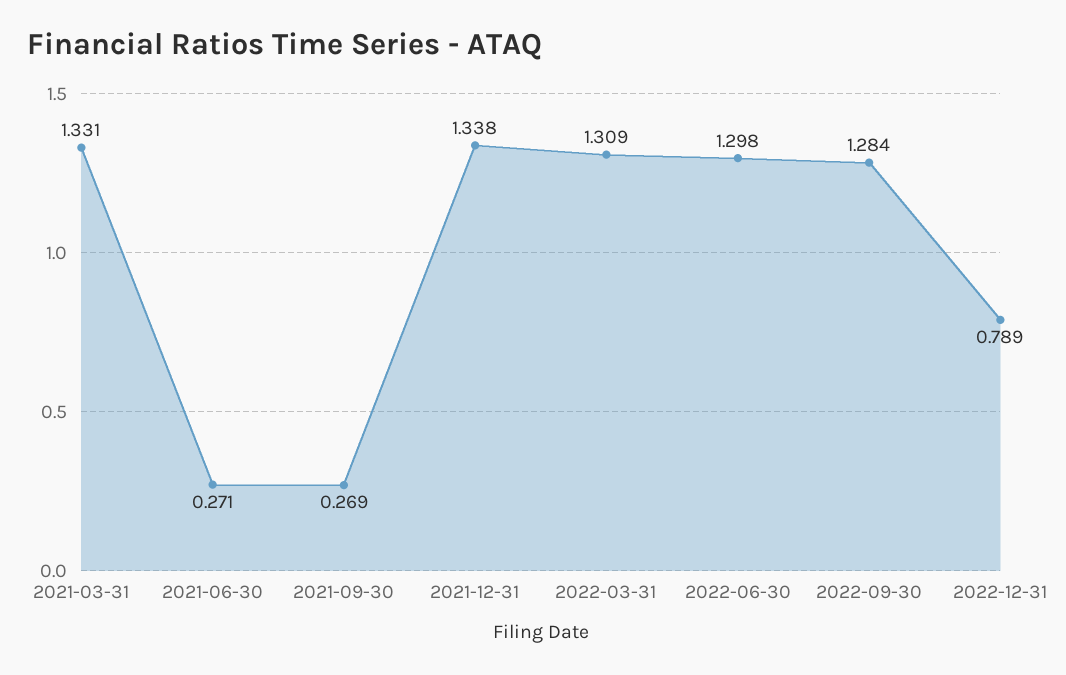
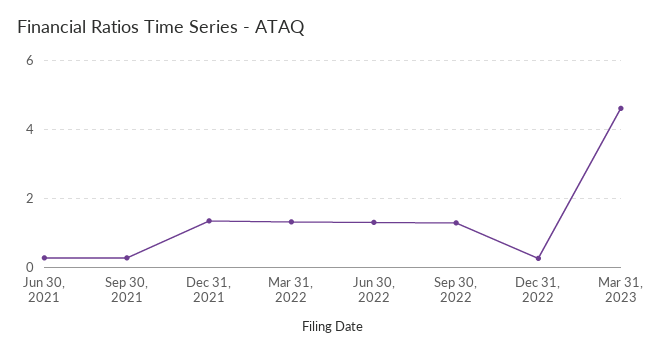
2021-03-31: 1.331 -> none
2022-12-31: 0.789 -> 0.2
Mar 31, 2023: none -> 4.6

